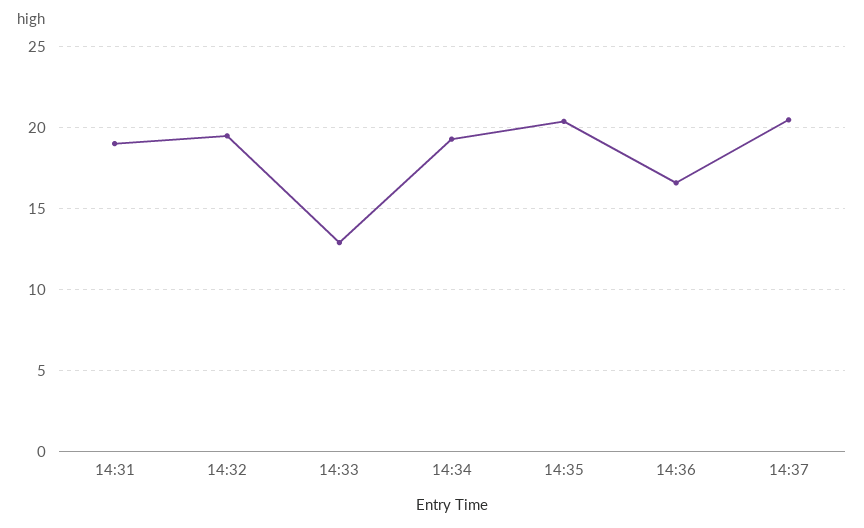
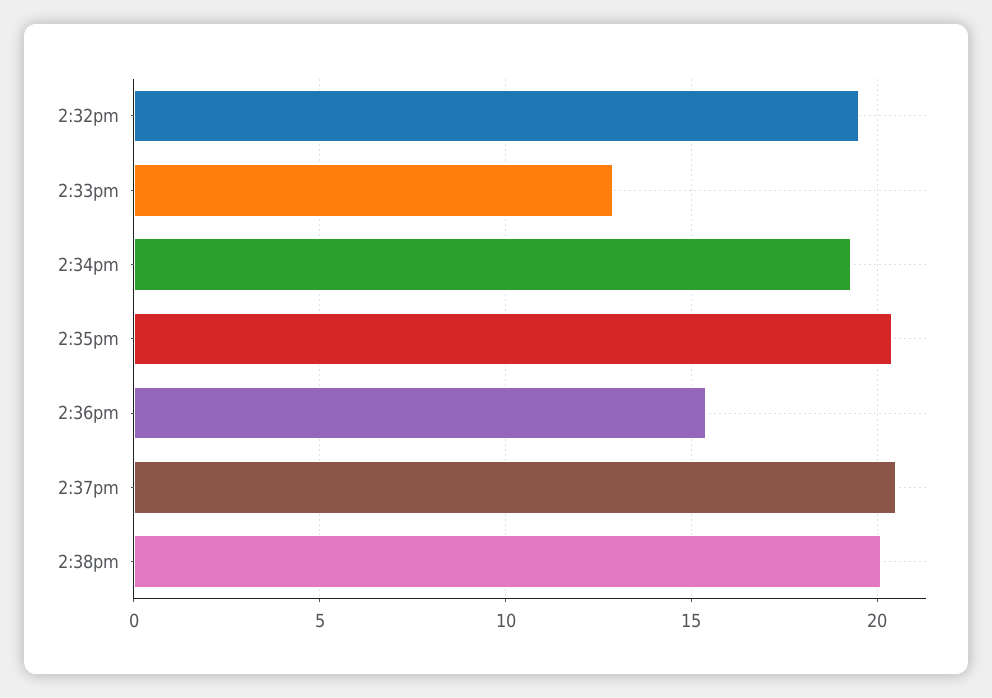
14:31: 19 -> none
14:36: 16.5 -> 15.5
2:38pm: none -> 20

